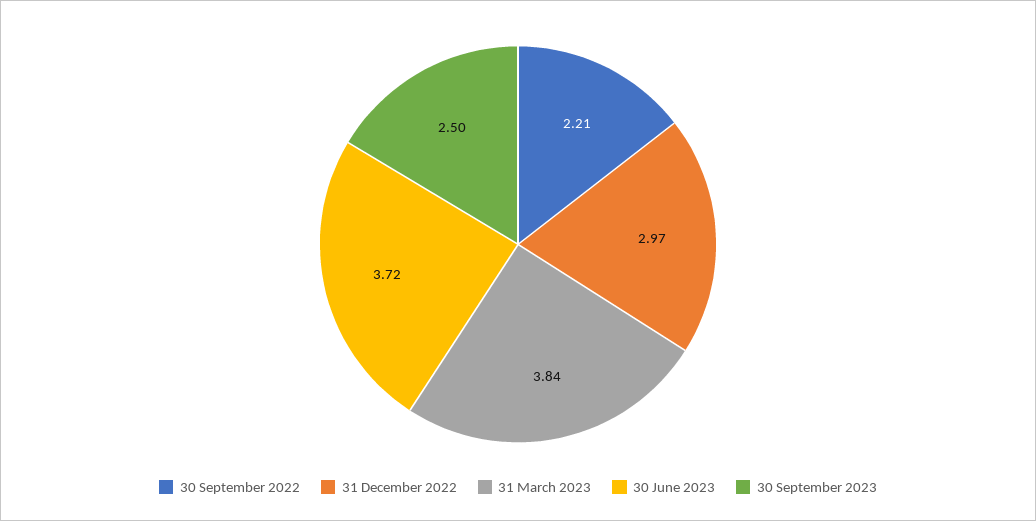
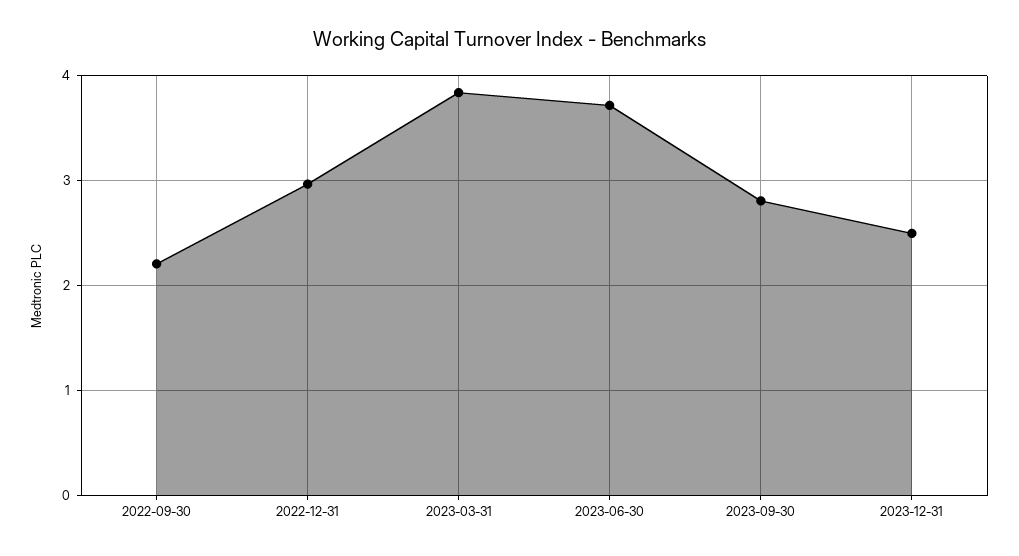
30 September 2023: 2.5 -> 2.8
2023-12-31: none -> 2.5

